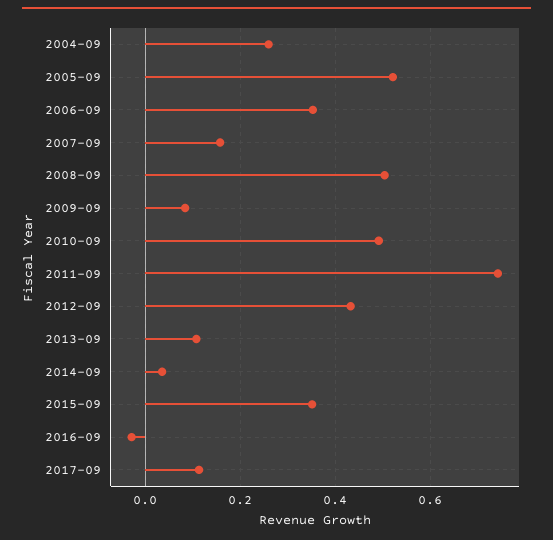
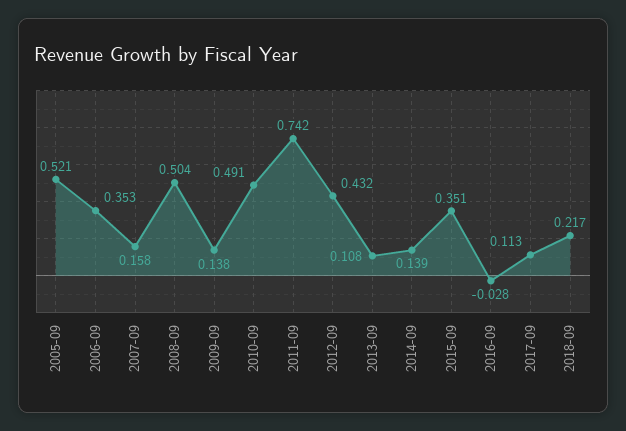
2004-09: 0.26 -> none
2009-09: 0.08 -> 0.138
2014-09: 0.04 -> 0.139
2018-09: none -> 0.217

